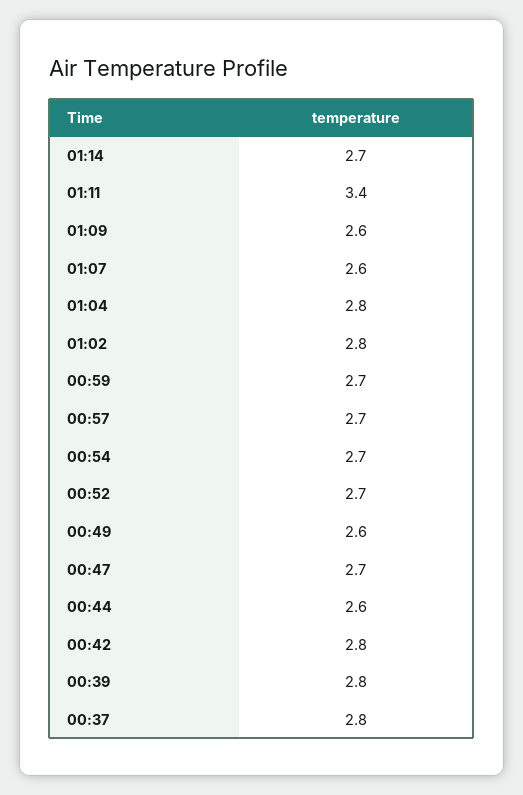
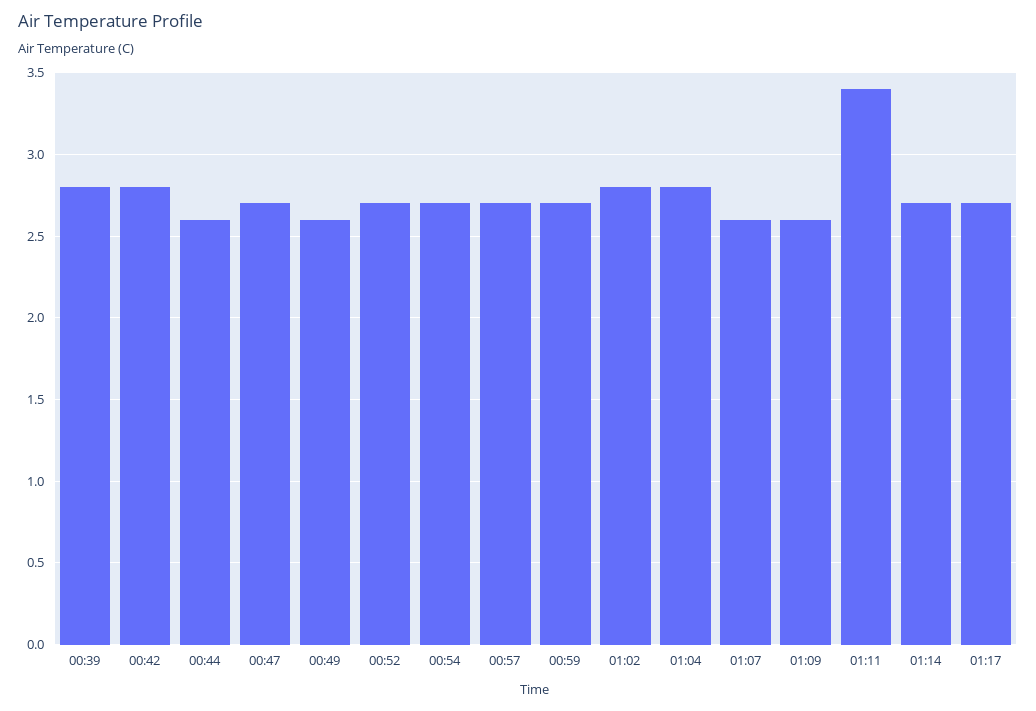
00:37: 2.8 -> none
01:17: none -> 2.7

